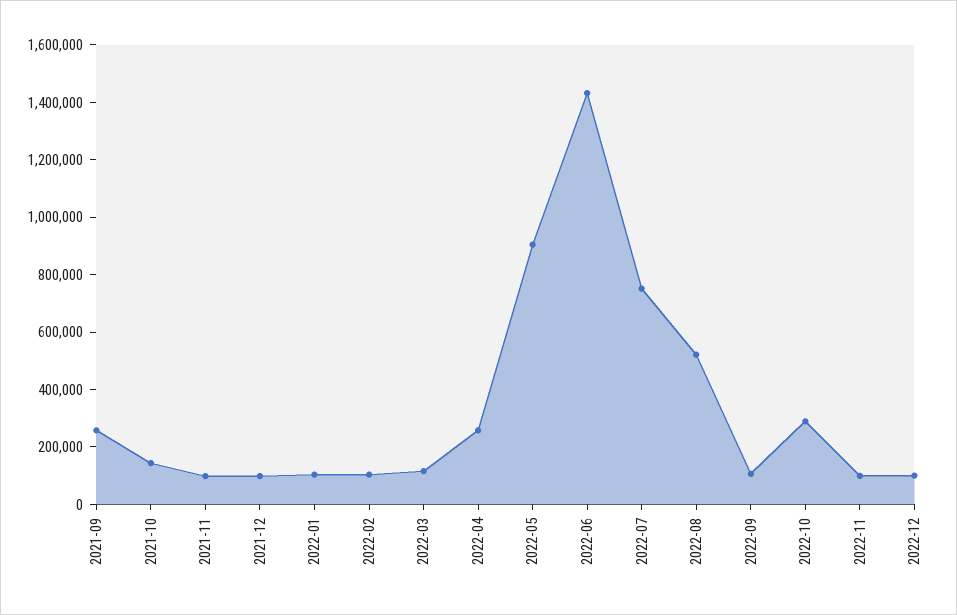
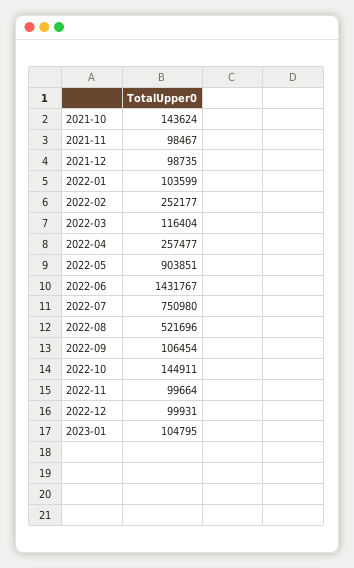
2021-09: 250000 -> none
2022-02: 100000 -> 252177
2022-10: 300000 -> 144911
2023-01: none -> 104795

